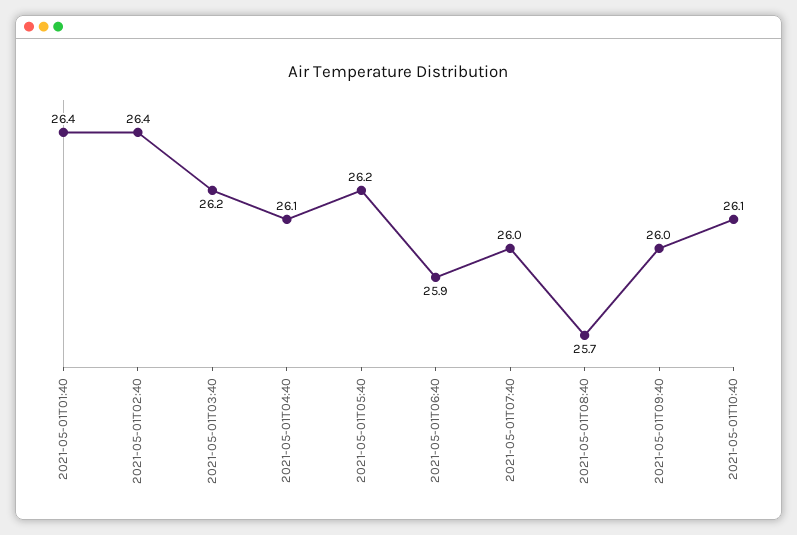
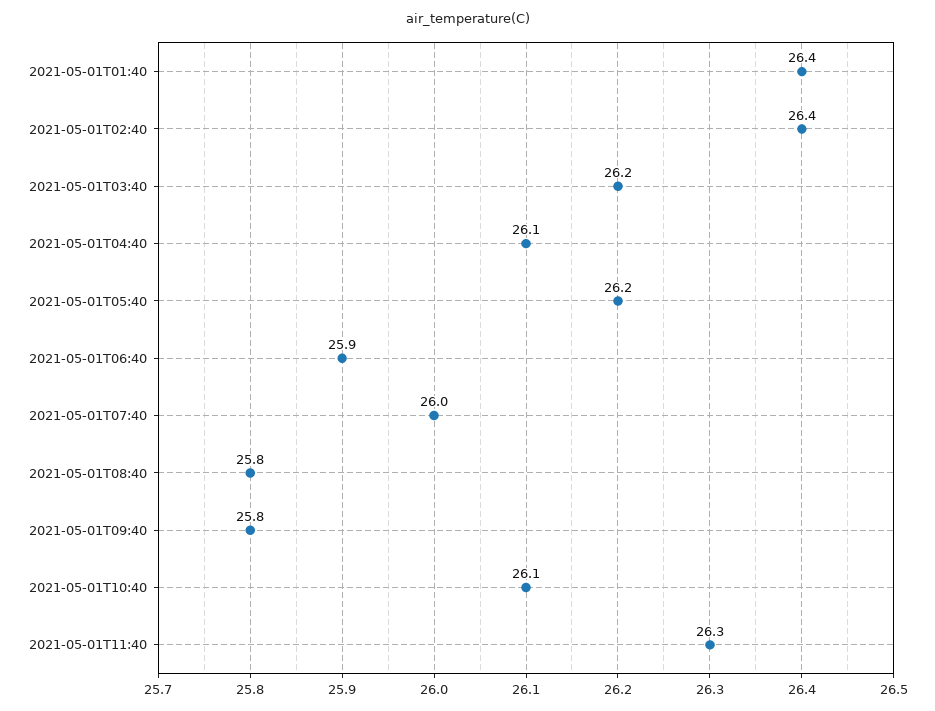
2021-05-01T08:40: 25.7 -> 25.8
2021-05-01T09:40: 26 -> 25.8
2021-05-01T11:40: none -> 26.3

